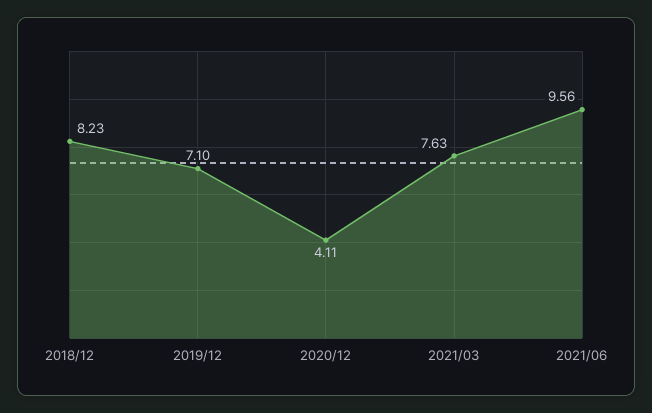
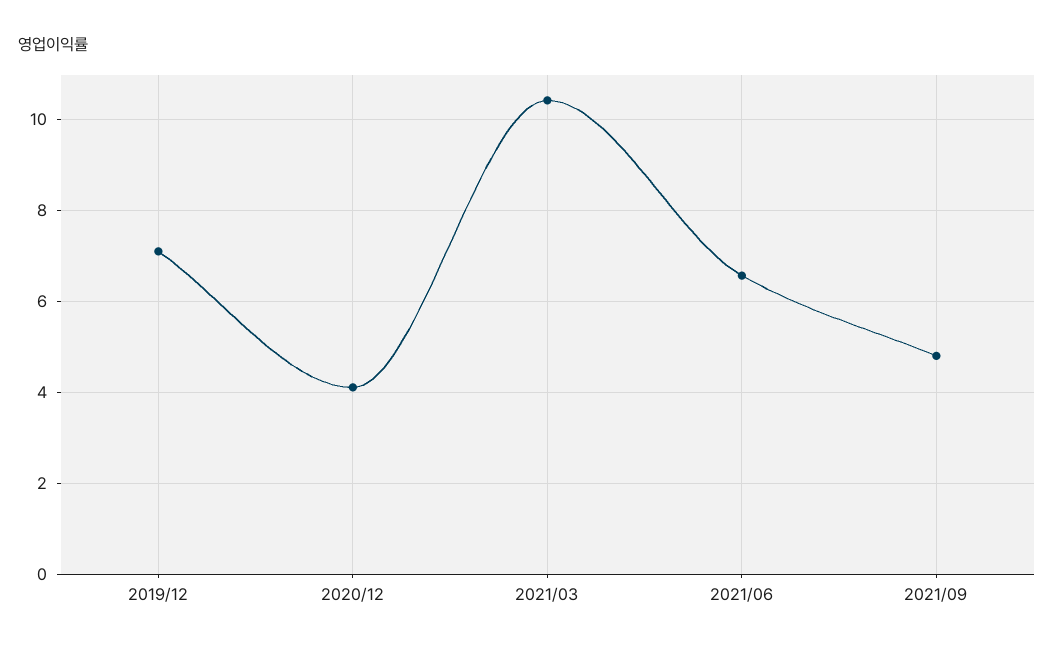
2018/12: 8.23 -> none
2021/03: 7.63 -> 10.4
2021/06: 9.56 -> 6.6
2021/09: none -> 4.8

